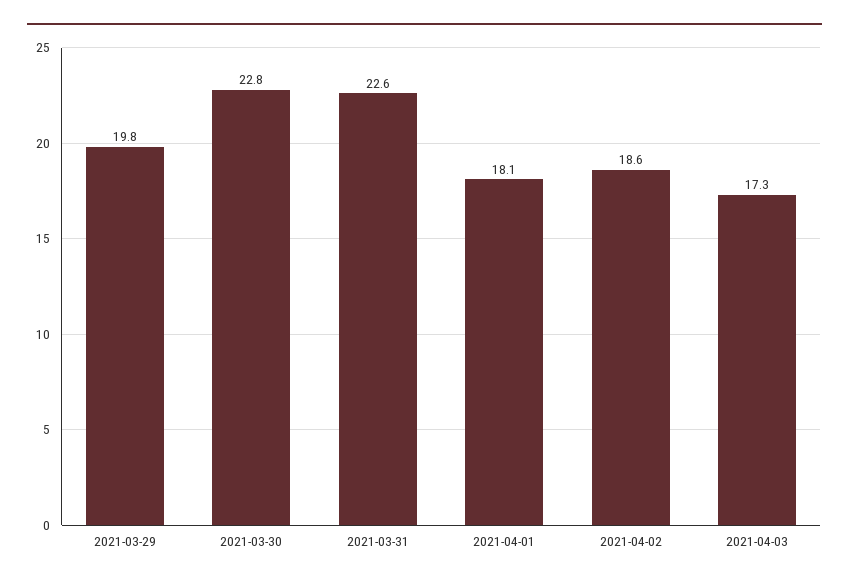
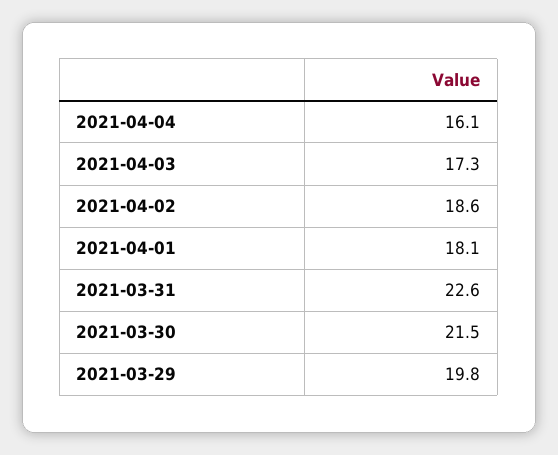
2021-03-30: 22.8 -> 21.5
2021-04-04: none -> 16.1

